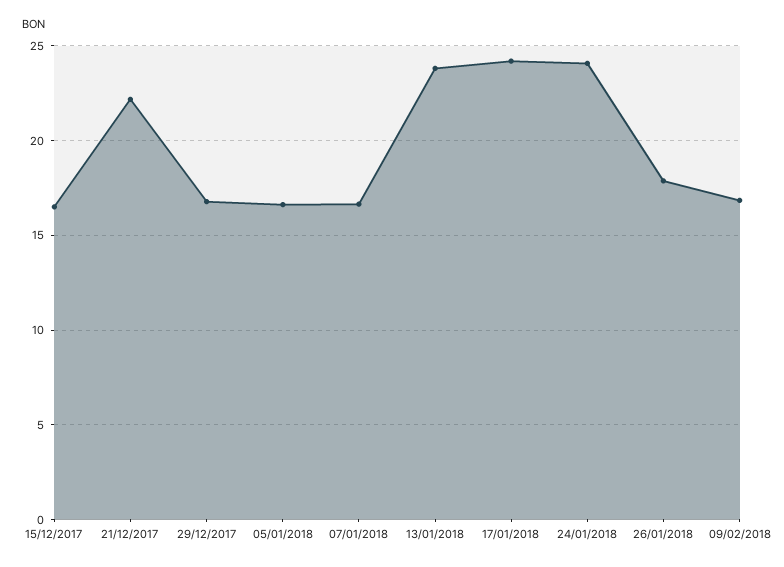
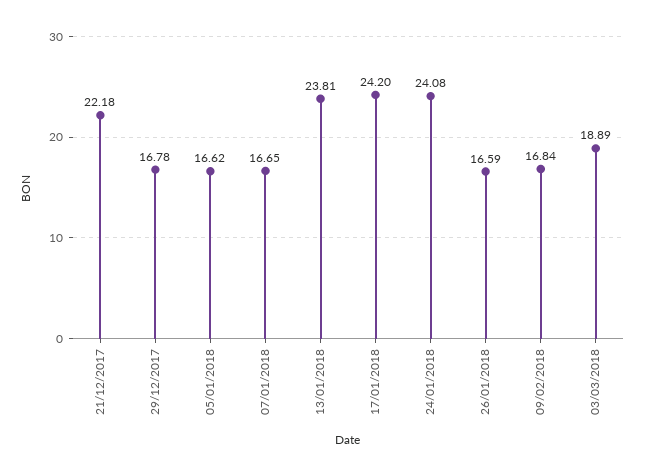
15/12/2017: 16.5 -> none
26/01/2018: 18 -> 16.59
03/03/2018: none -> 18.89

